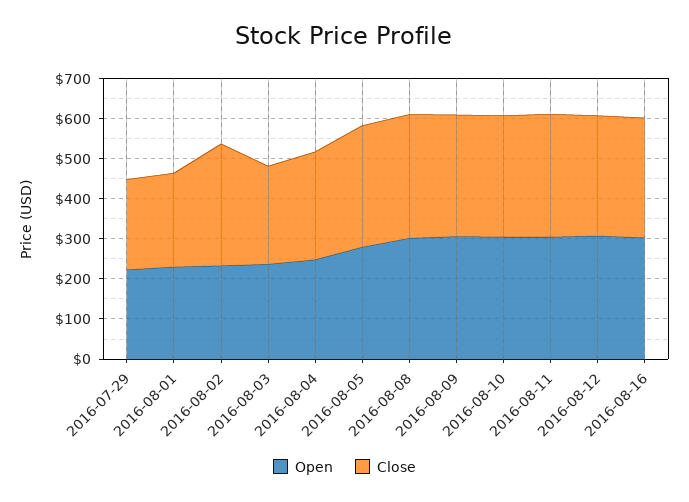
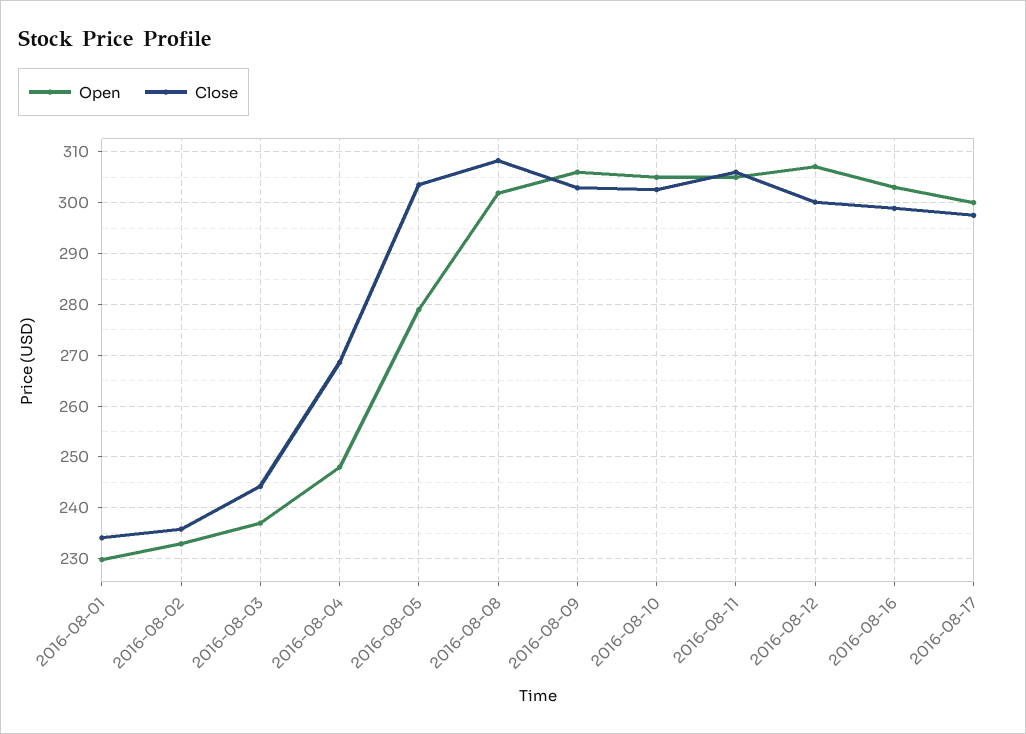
Open, 2016-07-29: 220 -> none
Close, 2016-07-29: 220 -> none
Close, 2016-08-02: 300 -> 236
Open, 2016-08-17: none -> 300
Close, 2016-08-17: none -> 298

